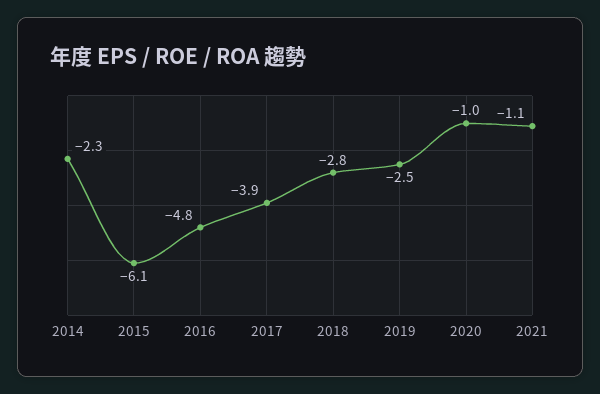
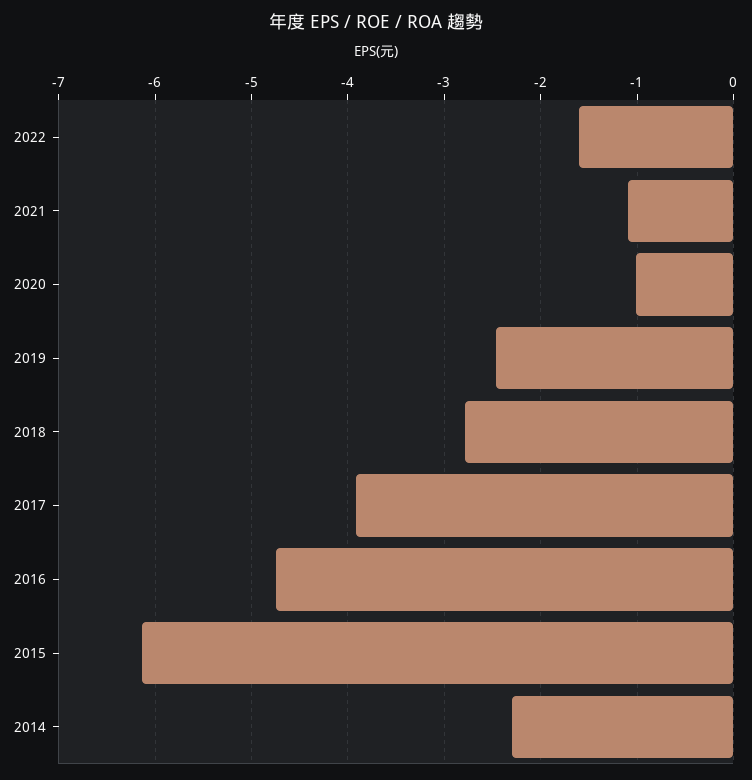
2022: none -> -1.6

